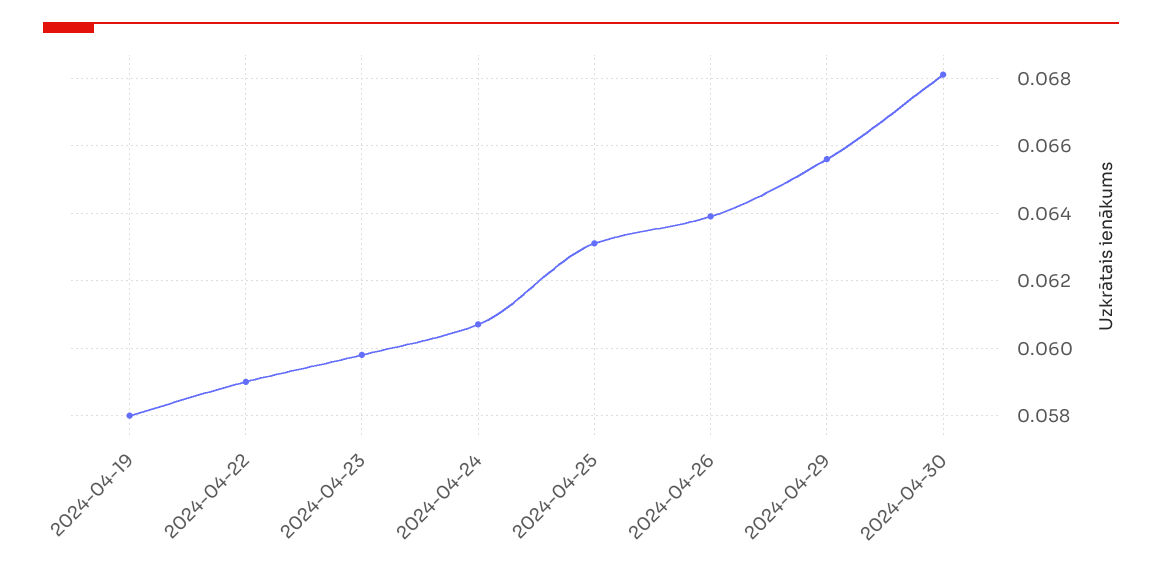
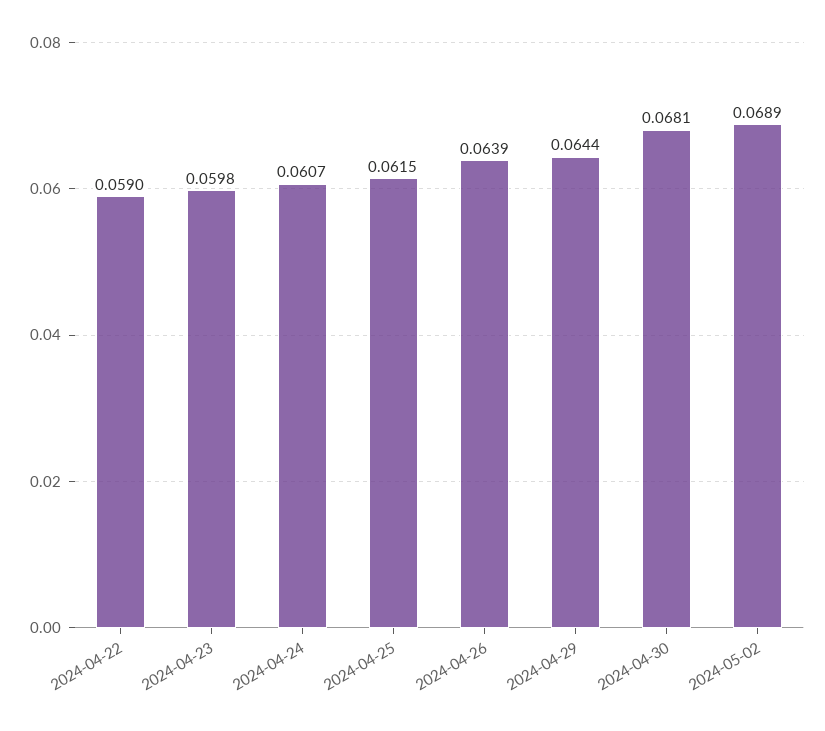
2024-04-19: 0.058 -> none
2024-04-25: 0.063 -> 0.0615
2024-04-29: 0.0655 -> 0.0644
2024-05-02: none -> 0.0689

